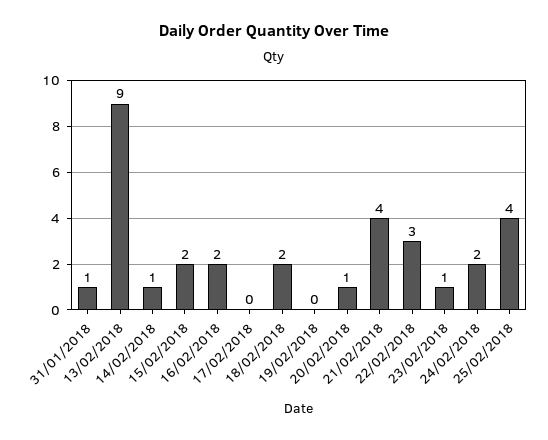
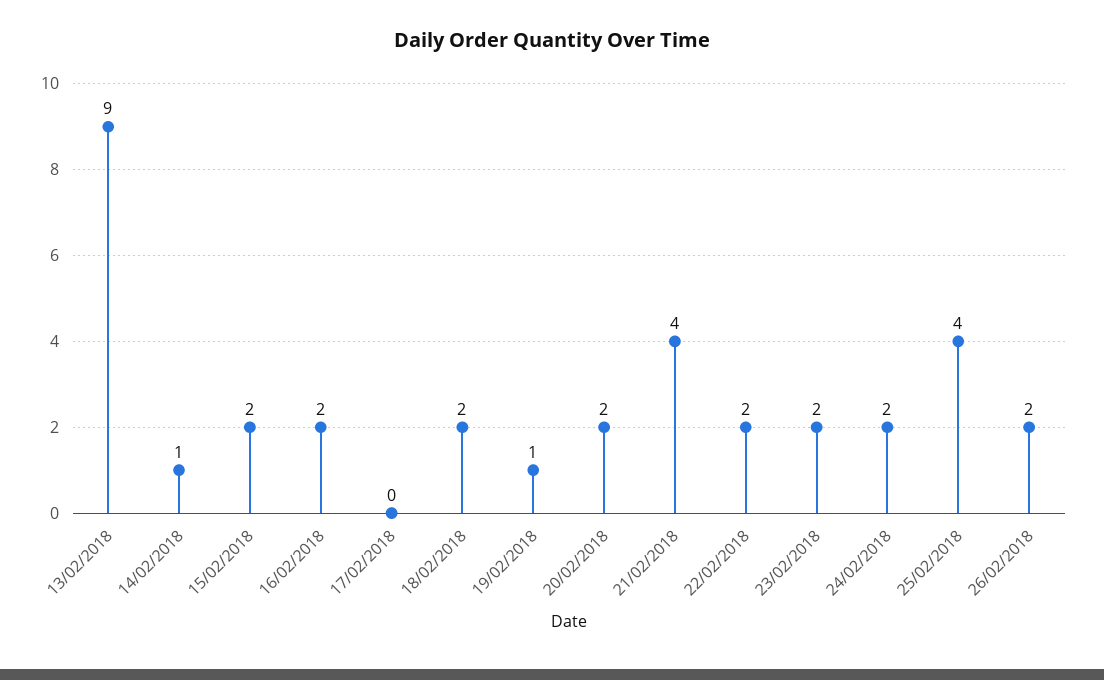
31/01/2018: 1 -> none
19/02/2018: 0 -> 1
20/02/2018: 1 -> 2
22/02/2018: 3 -> 2
23/02/2018: 1 -> 2
26/02/2018: none -> 2

